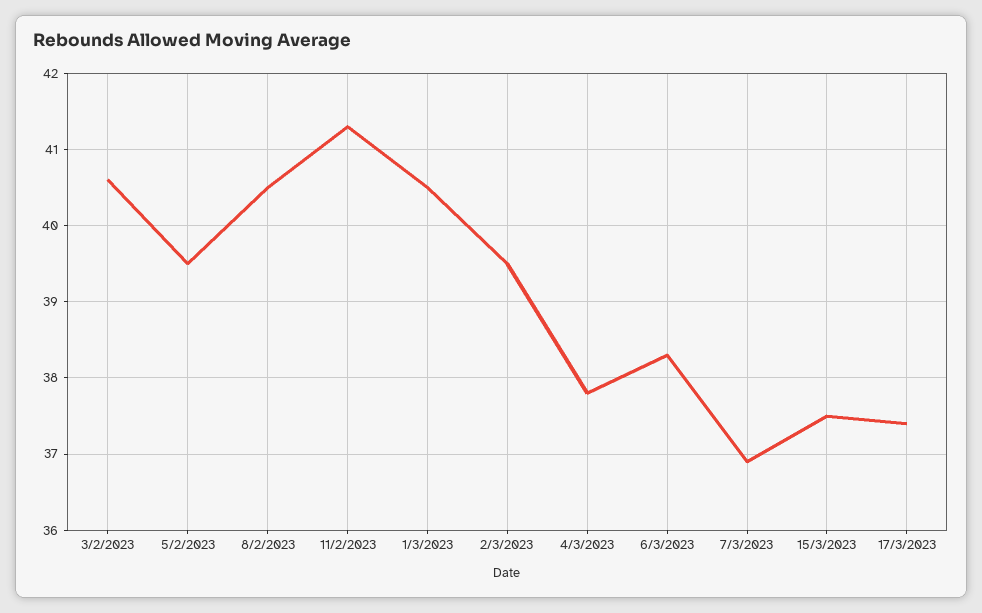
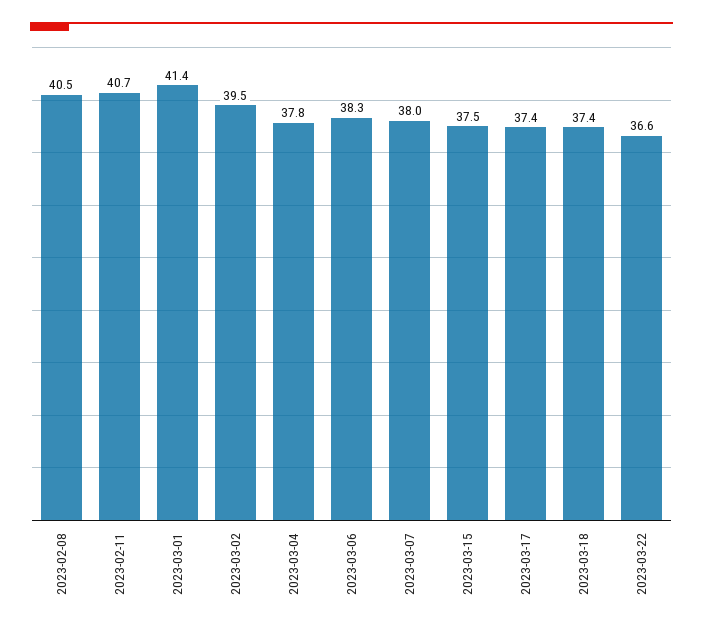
3/2/2023: 40.6 -> none
5/2/2023: 39.5 -> none
11/2/2023: 41.3 -> 40.7
1/3/2023: 40.5 -> 41.4
7/3/2023: 36.9 -> 38
2023-03-18: none -> 37.4
2023-03-22: none -> 36.6

